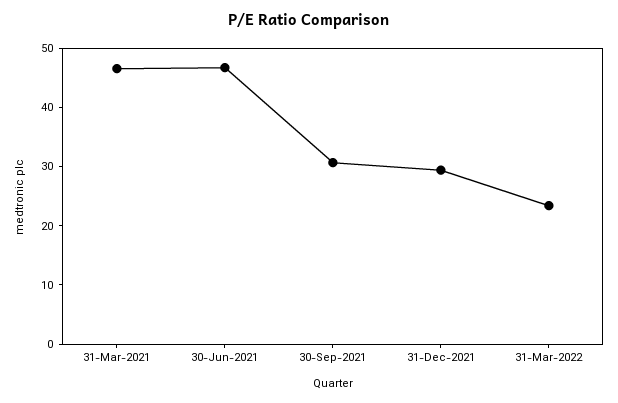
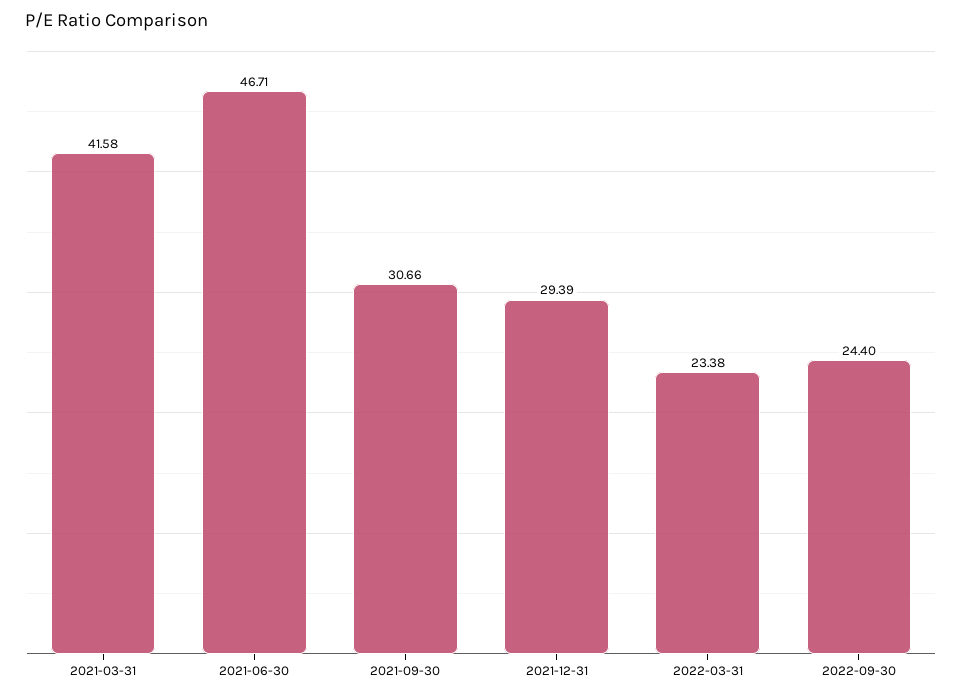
31-Mar-2021: 46 -> 41.58
2022-09-30: none -> 24.4

